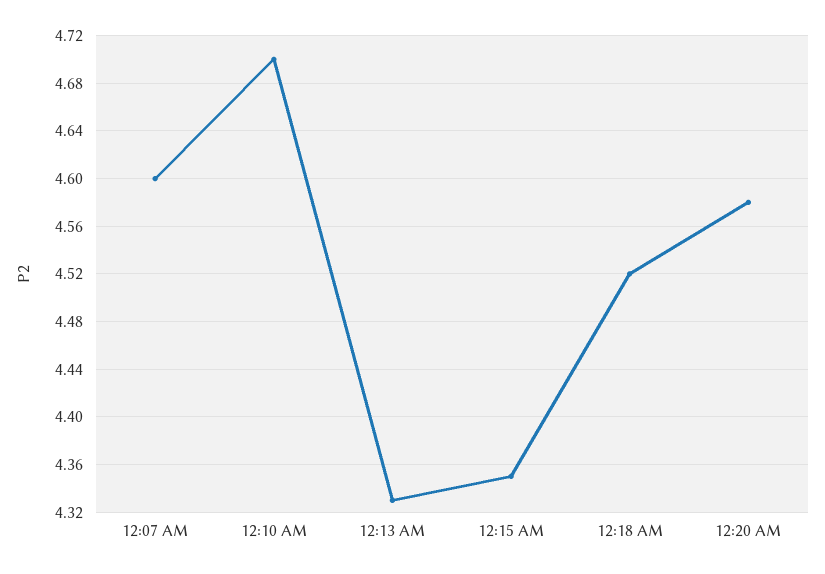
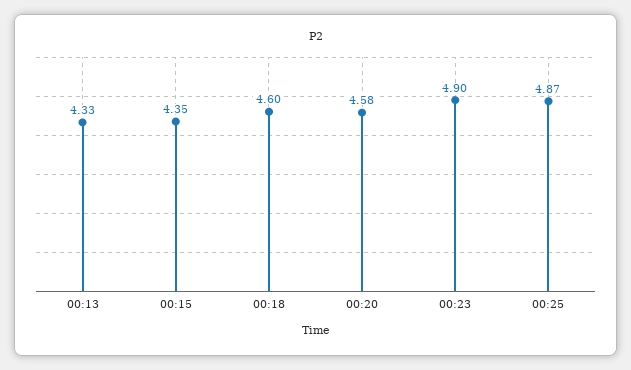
12:07 AM: 4.6 -> none
12:10 AM: 4.7 -> none
12:18 AM: 4.52 -> 4.6
00:23: none -> 4.9
00:25: none -> 4.87

